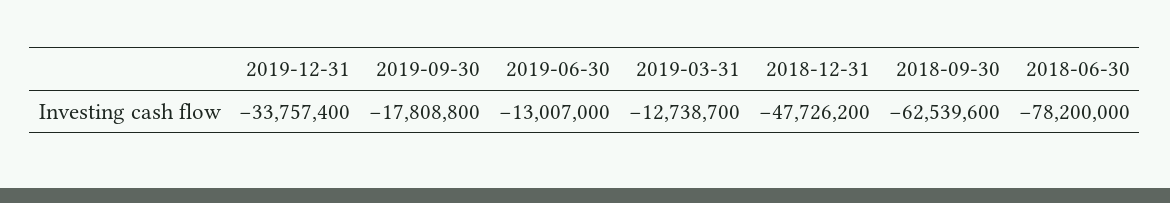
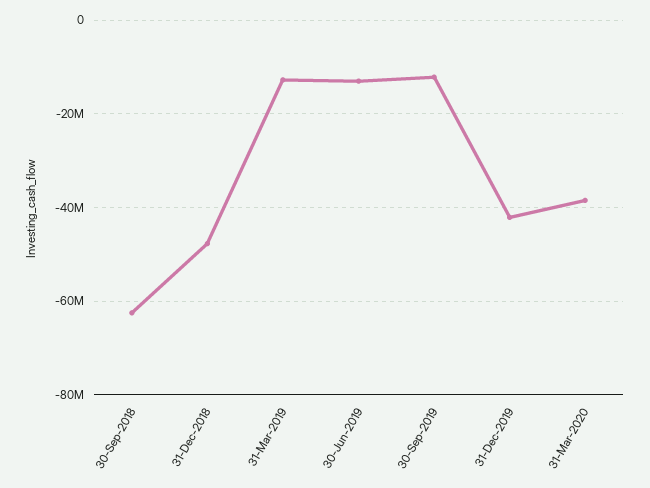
2019-12-31: -33757400 -> -42000000
2019-09-30: -17808800 -> -12000000
2018-06-30: -78200000 -> none
31-Mar-2020: none -> -38000000

